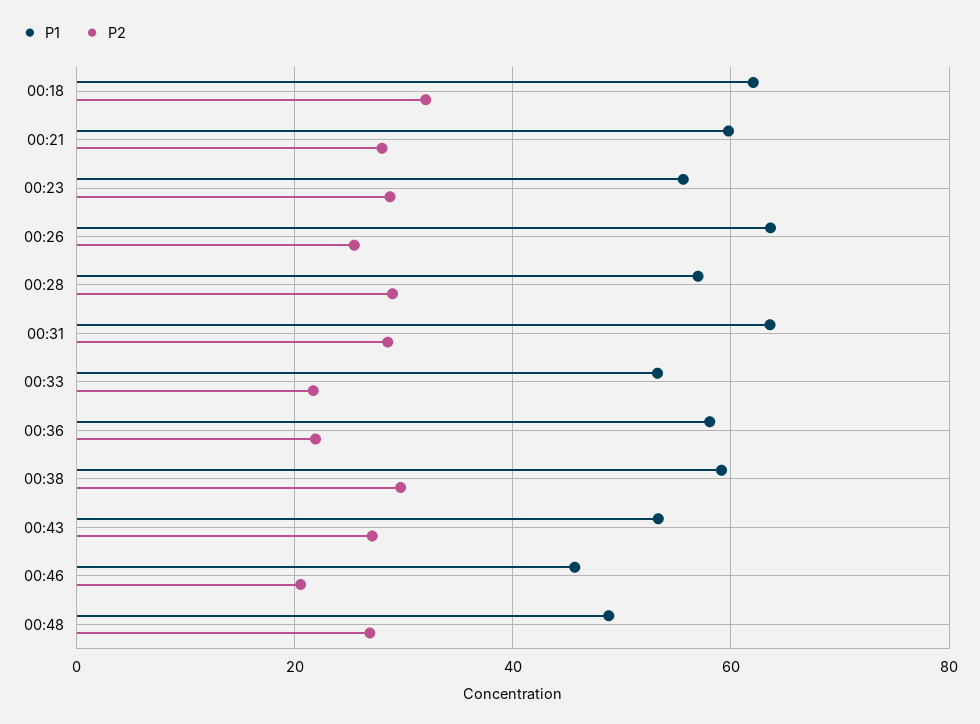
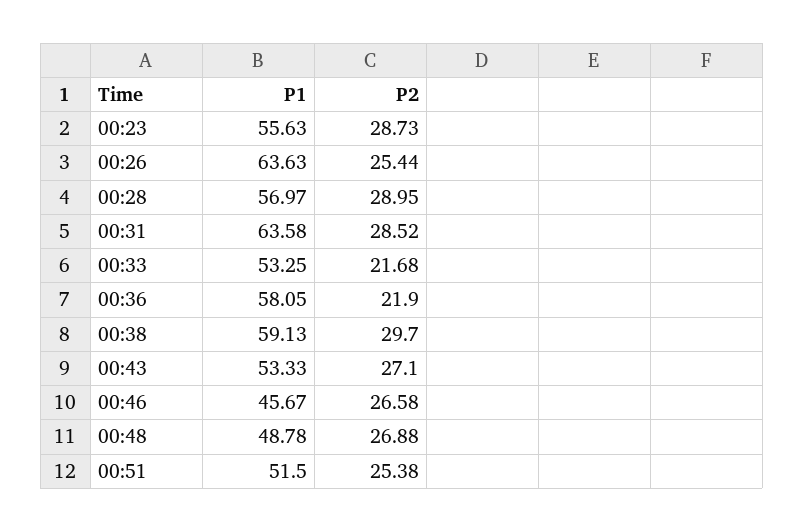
P1, 00:18: 62 -> none
P2, 00:18: 32 -> none
P1, 00:21: 60 -> none
P2, 00:21: 28 -> none
P2, 00:46: 20 -> 26.58
P1, 00:51: none -> 51.5
P2, 00:51: none -> 25.38

